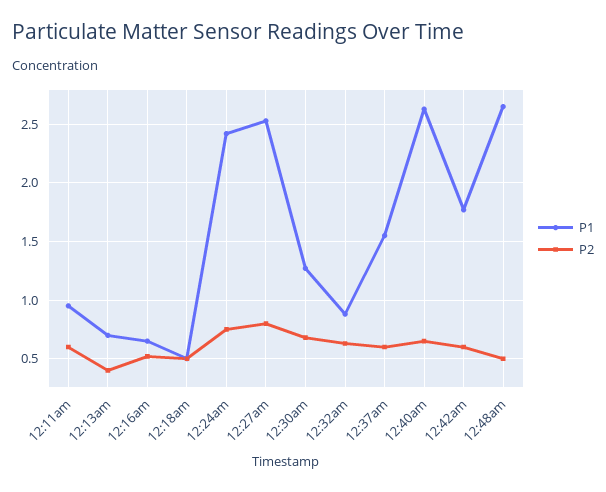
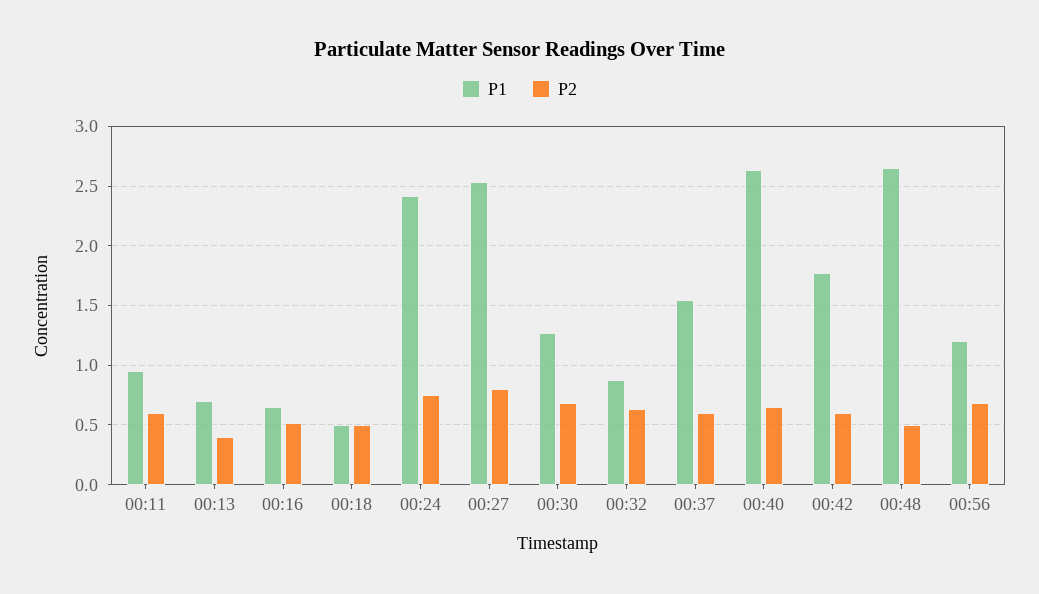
P1, 00:56: none -> 1.2
P2, 00:56: none -> 0.7

